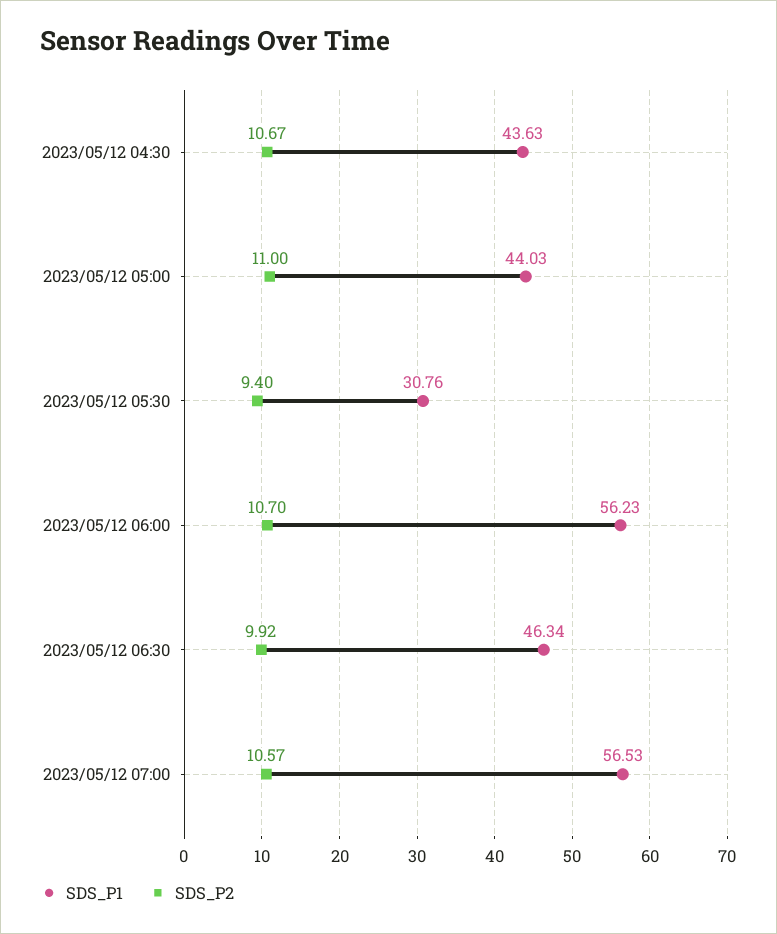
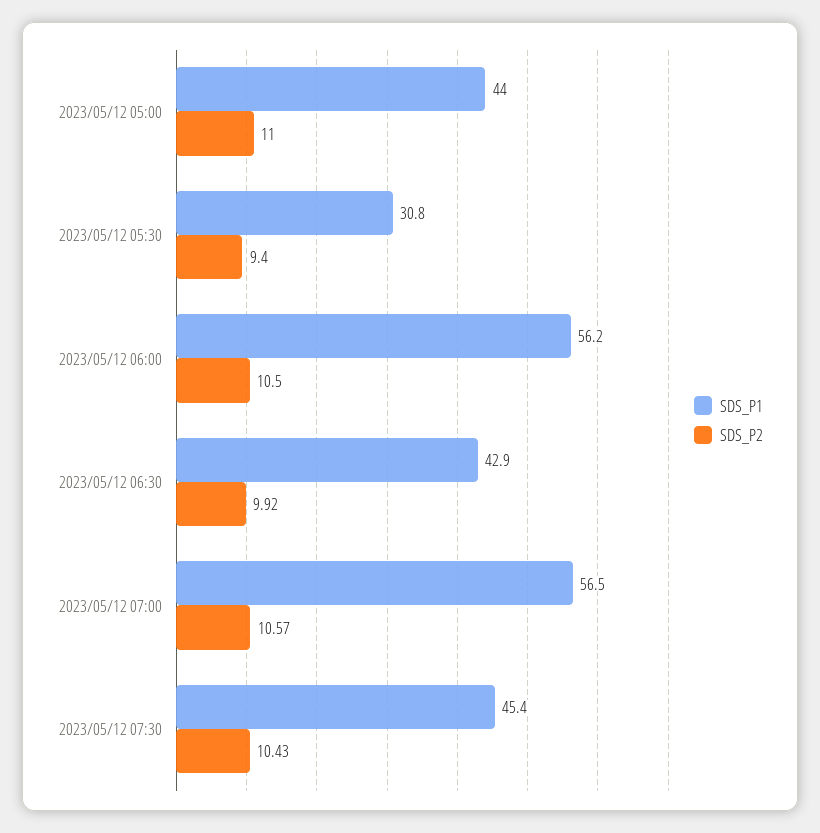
SDS_P1, 2023/05/12 04:30: 43.63 -> none
SDS_P2, 2023/05/12 04:30: 10.67 -> none
SDS_P2, 2023/05/12 06:00: 10.7 -> 10.5
SDS_P1, 2023/05/12 06:30: 46.34 -> 42.9
SDS_P1, 2023/05/12 07:30: none -> 45.4
SDS_P2, 2023/05/12 07:30: none -> 10.43

